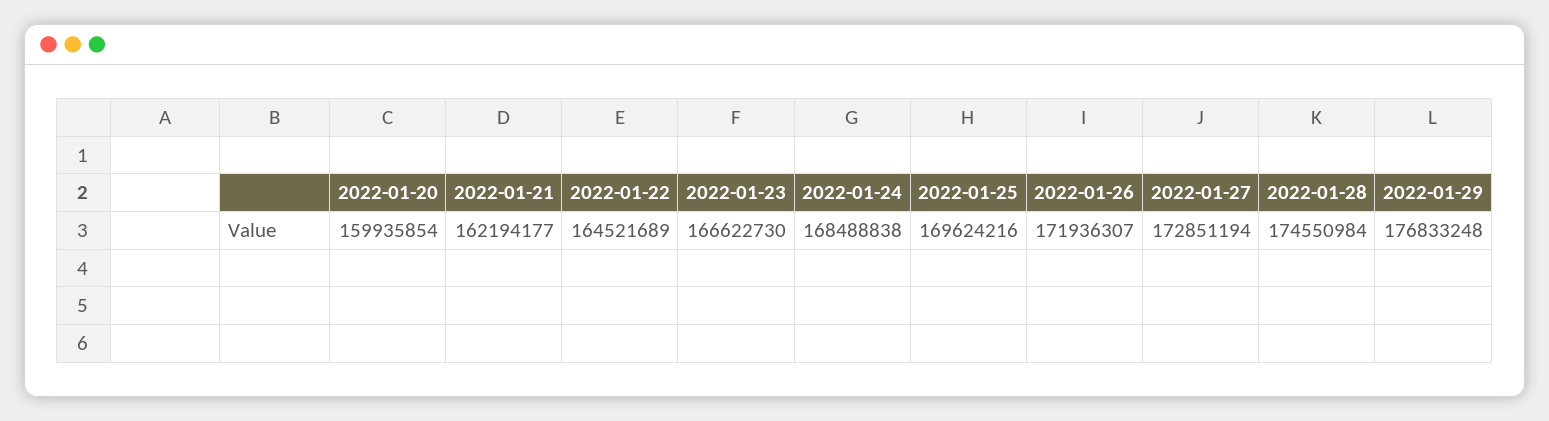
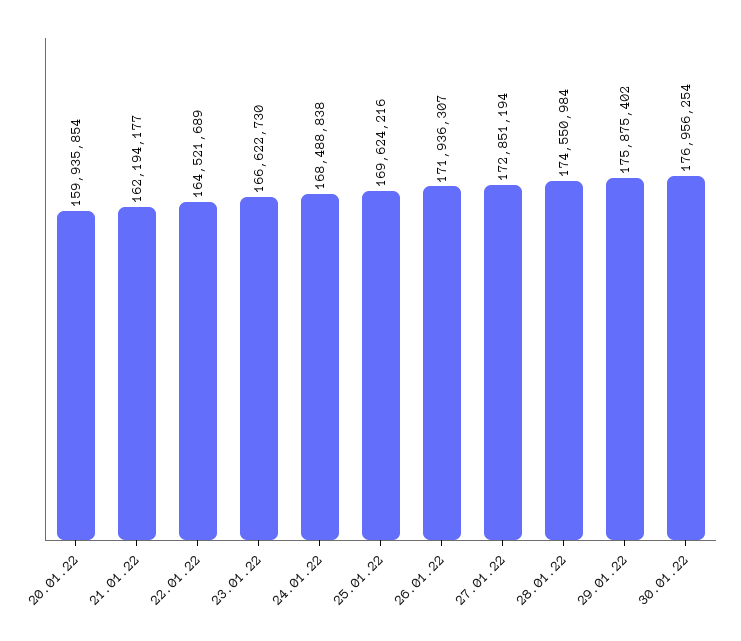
2022-01-29: 176833248 -> 175875402
30.01.22: none -> 176956254

